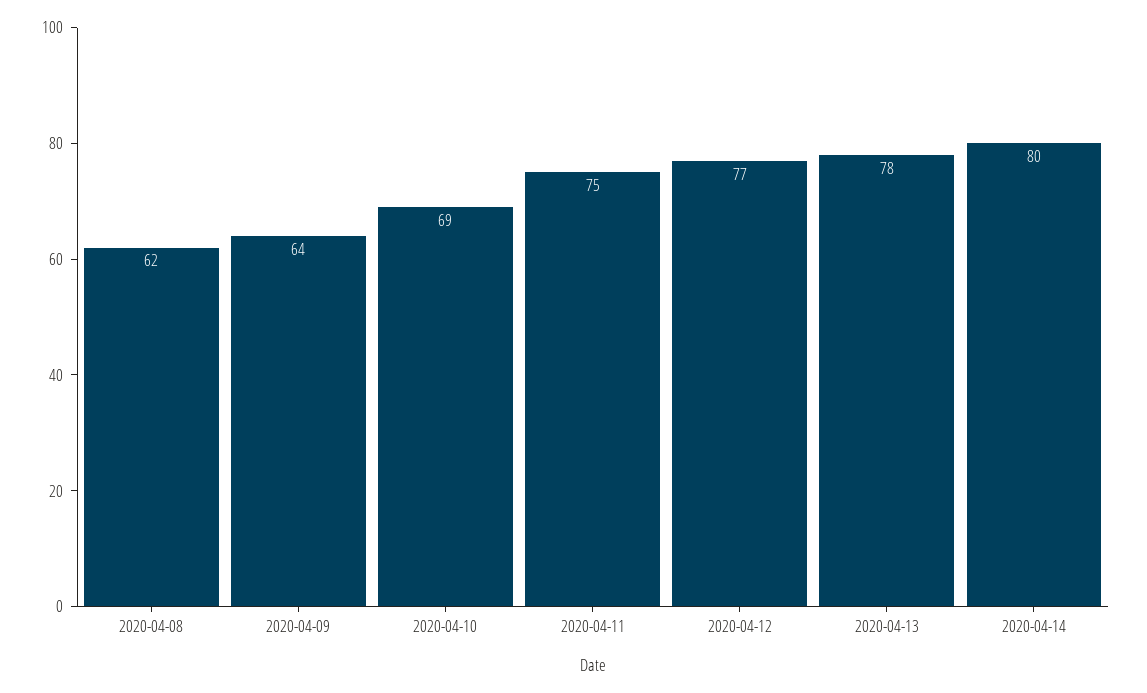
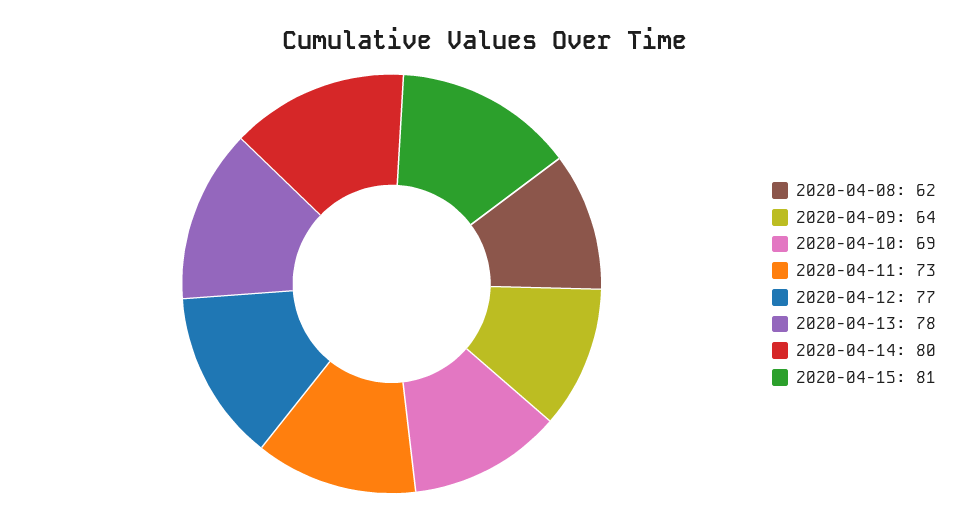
2020-04-11: 75 -> 73
2020-04-15: none -> 81

